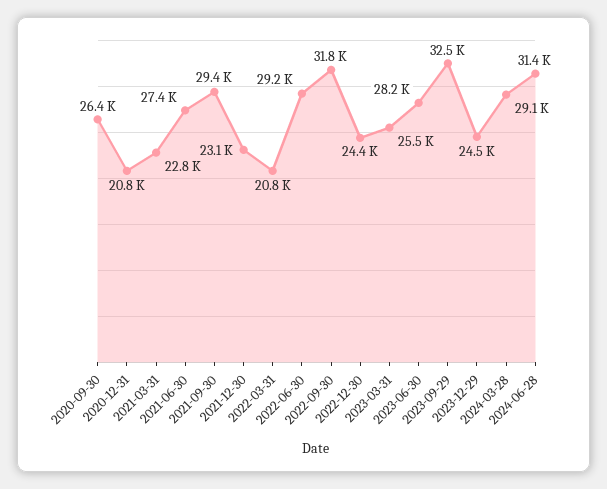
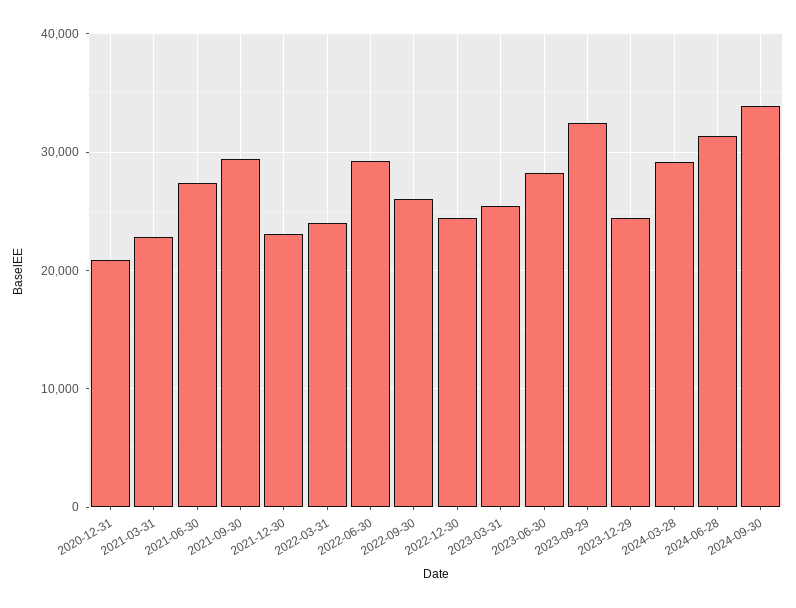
2020-09-30: 26400 -> none
2022-03-31: 20800 -> 24000
2022-09-30: 31800 -> 26000
2024-09-30: none -> 34000

